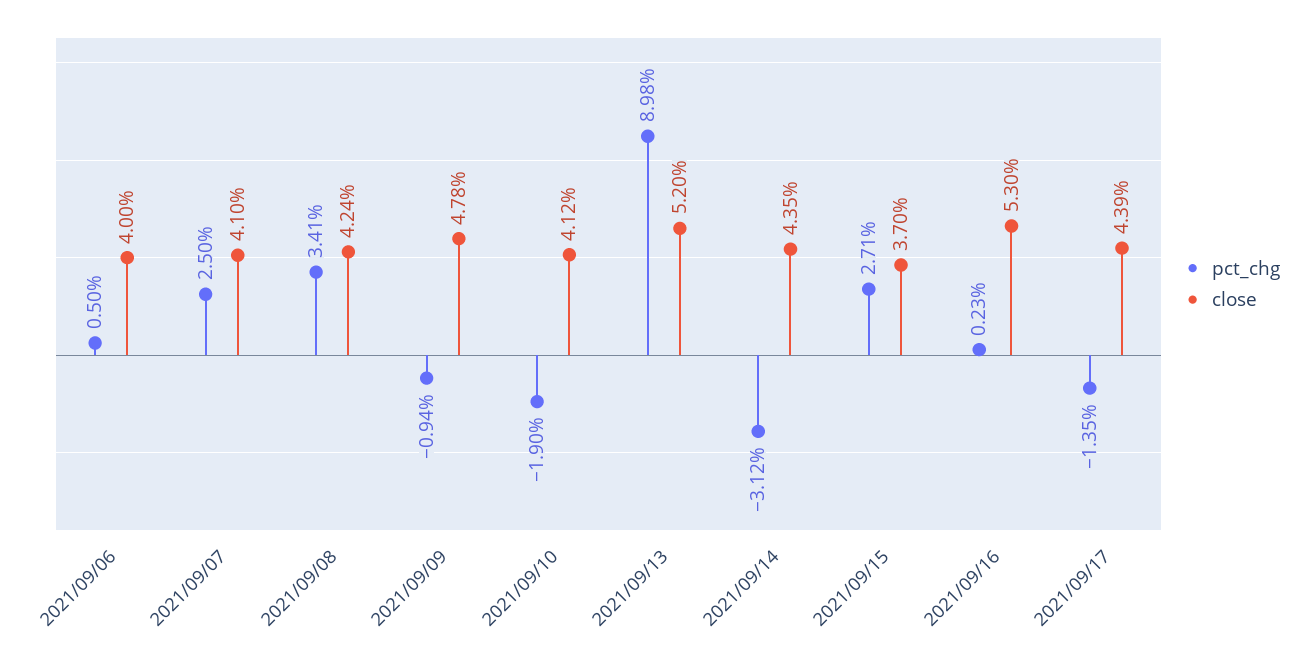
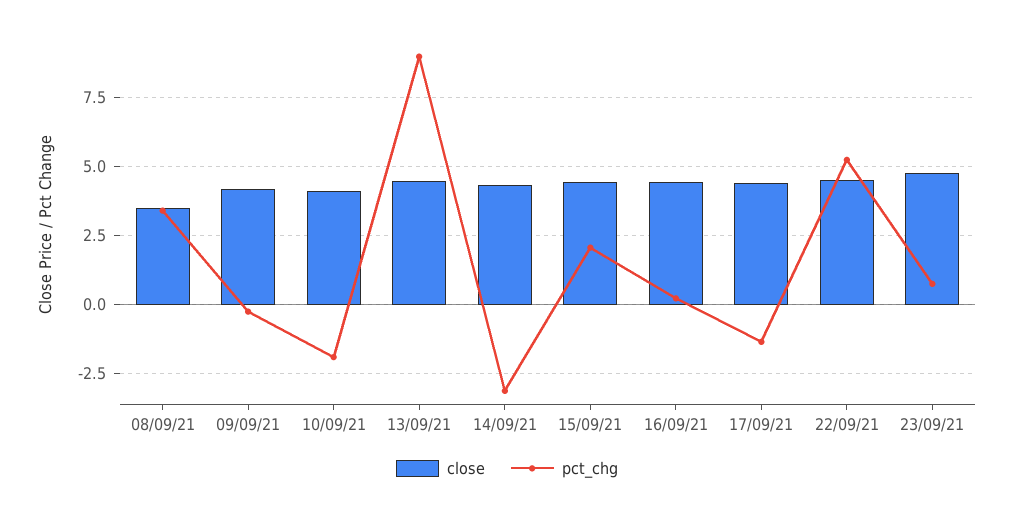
pct_chg, 2021/09/06: 0.5 -> none
close, 2021/09/06: 4 -> none
pct_chg, 2021/09/07: 2.5 -> none
close, 2021/09/07: 4.1 -> none
close, 2021/09/08: 4.24 -> 3.5
pct_chg, 2021/09/09: -0.94 -> -0.25
close, 2021/09/09: 4.78 -> 4.25
close, 2021/09/13: 5.2 -> 4.5
pct_chg, 2021/09/15: 2.71 -> 2
close, 2021/09/15: 3.7 -> 4.5
close, 2021/09/16: 5.3 -> 4.5
close, 22/09/21: none -> 4.5
pct_chg, 22/09/21: none -> 5.25
close, 23/09/21: none -> 4.75
pct_chg, 23/09/21: none -> 0.75

